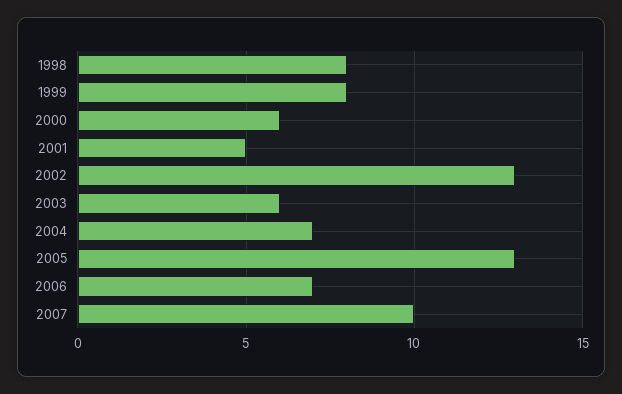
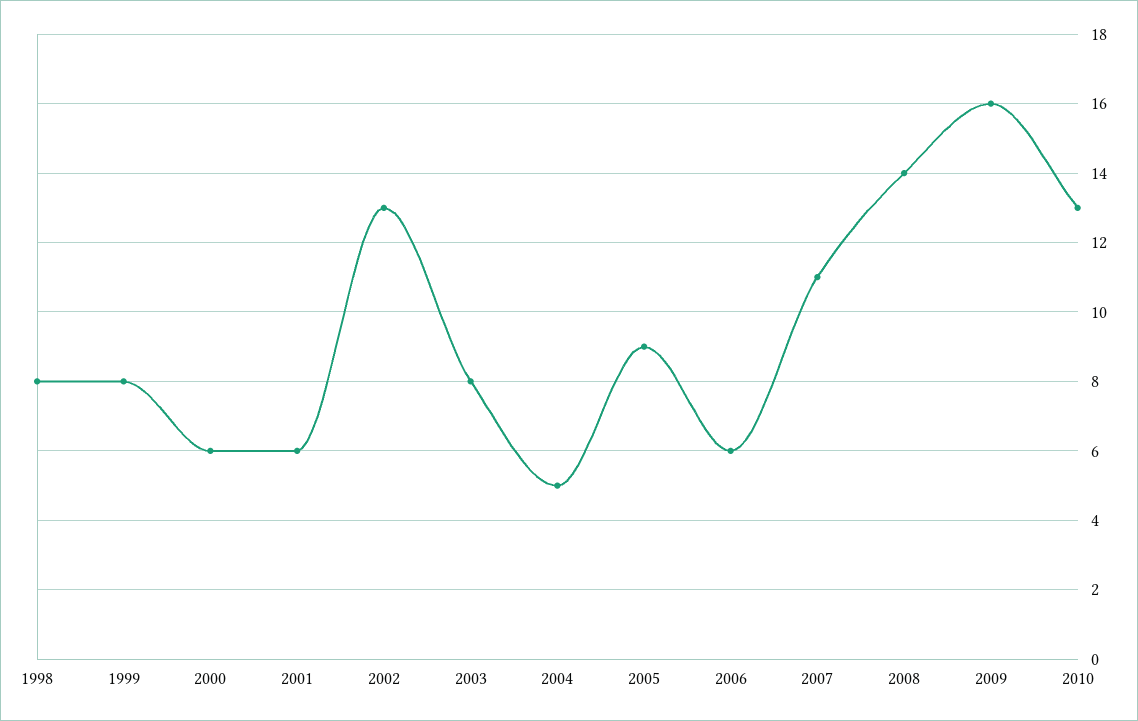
2001: 5 -> 6
2003: 6 -> 8
2004: 7 -> 5
2005: 13 -> 9
2006: 7 -> 6
2007: 10 -> 11
2008: none -> 14
2009: none -> 16
2010: none -> 13

